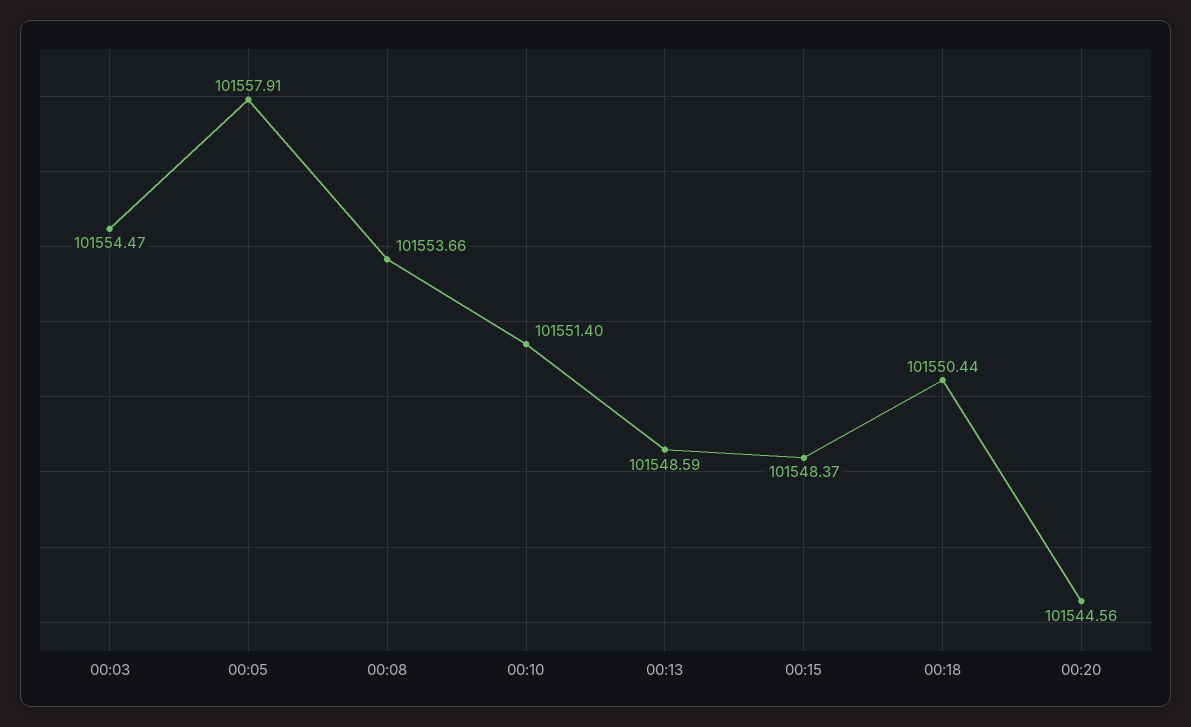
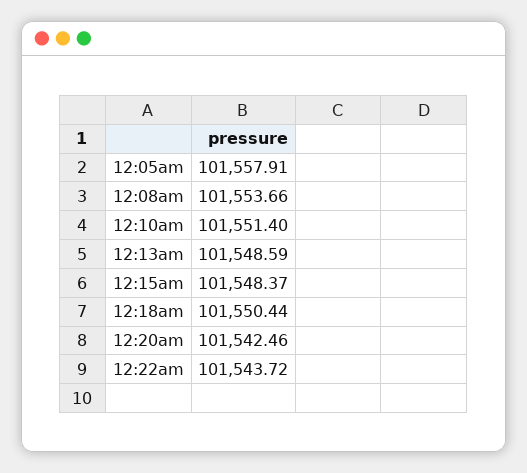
00:03: 101554.47 -> none
00:20: 101544.56 -> 101542.46
12:22am: none -> 101543.72

